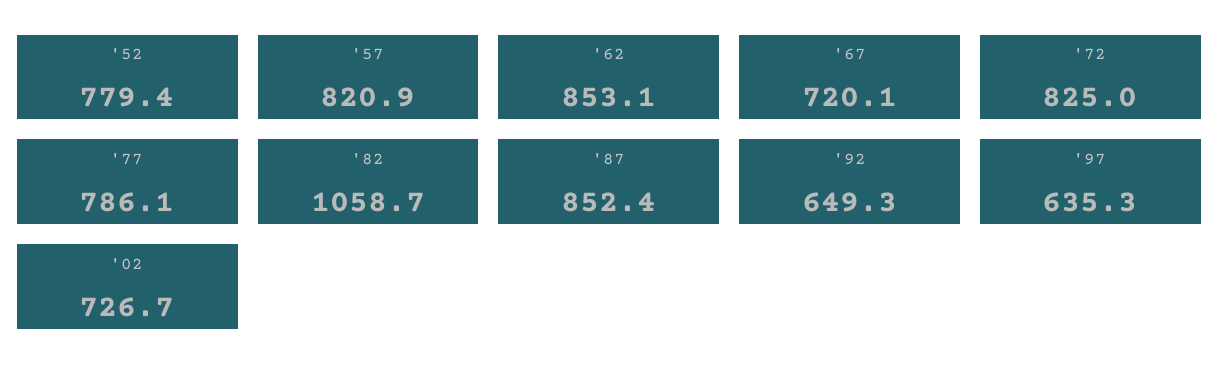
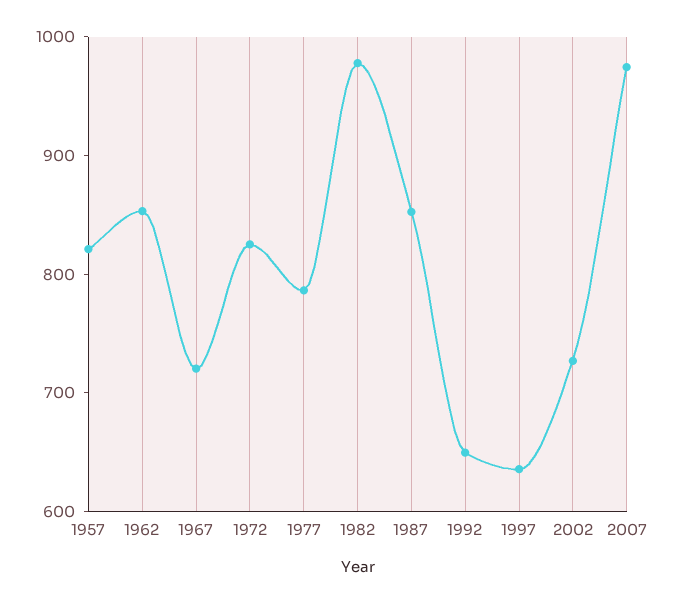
'52: 779.4 -> none
'82: 1058.7 -> 980
2007: none -> 980

